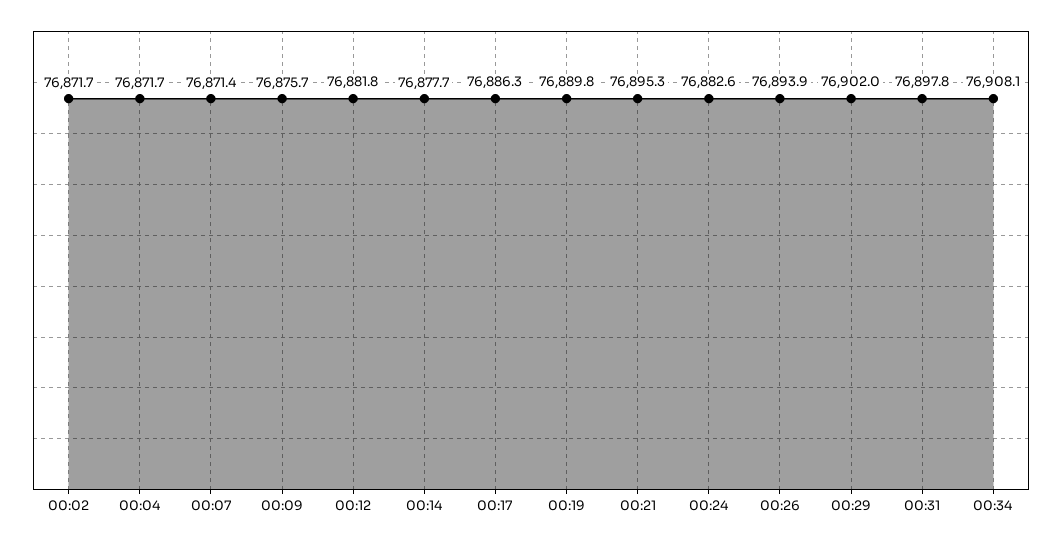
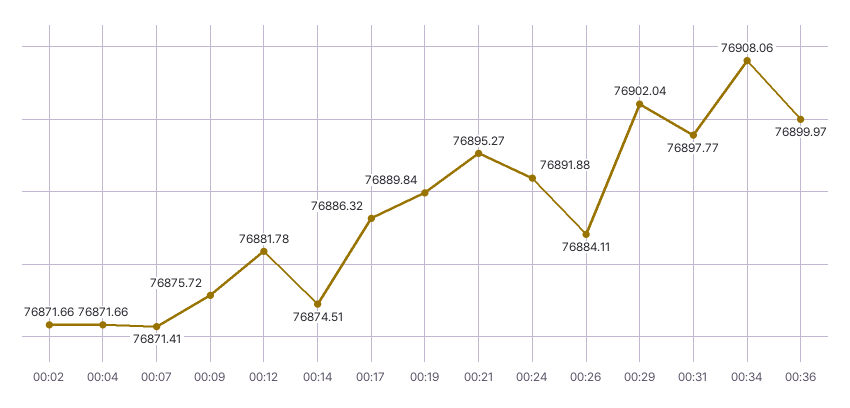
00:14: 76877.7 -> 76874.51
00:24: 76882.6 -> 76891.88
00:26: 76893.9 -> 76884.11
00:36: none -> 76899.97

